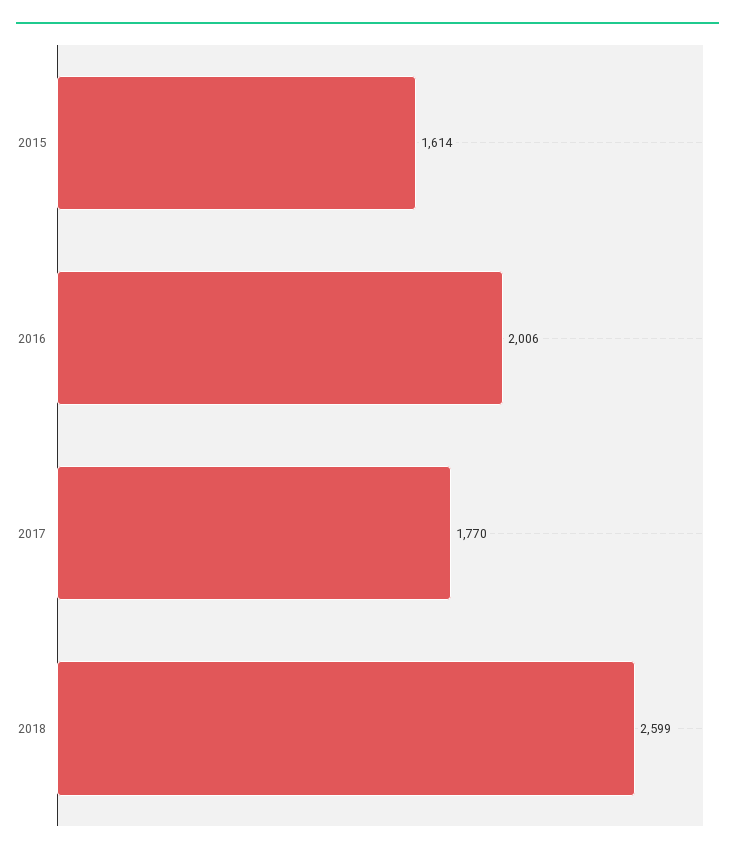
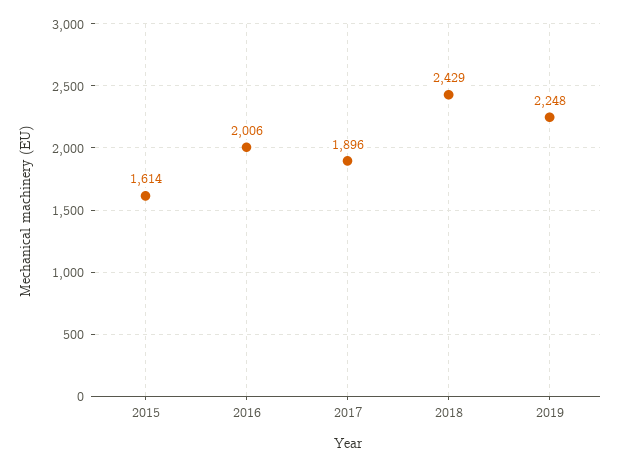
2017: 1770 -> 1896
2018: 2599 -> 2429
2019: none -> 2248

